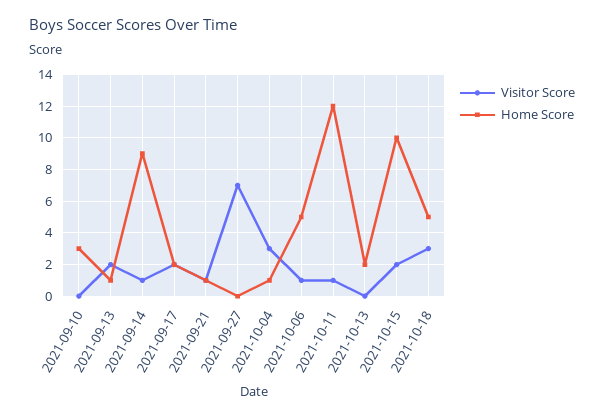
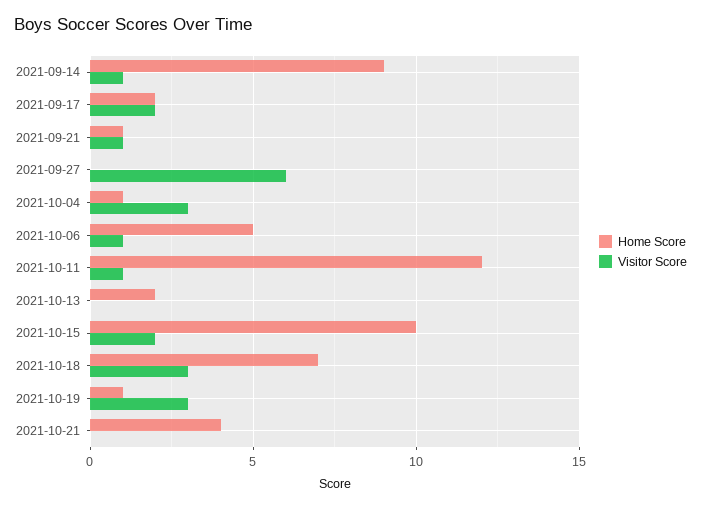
Visitor Score, 2021-09-10: 0 -> none
Home Score, 2021-09-10: 3 -> none
Visitor Score, 2021-09-13: 2 -> none
Home Score, 2021-09-13: 1 -> none
Visitor Score, 2021-09-27: 7 -> 6
Home Score, 2021-10-18: 5 -> 7
Home Score, 2021-10-19: none -> 1
Visitor Score, 2021-10-19: none -> 3
Home Score, 2021-10-21: none -> 4
Visitor Score, 2021-10-21: none -> 0

